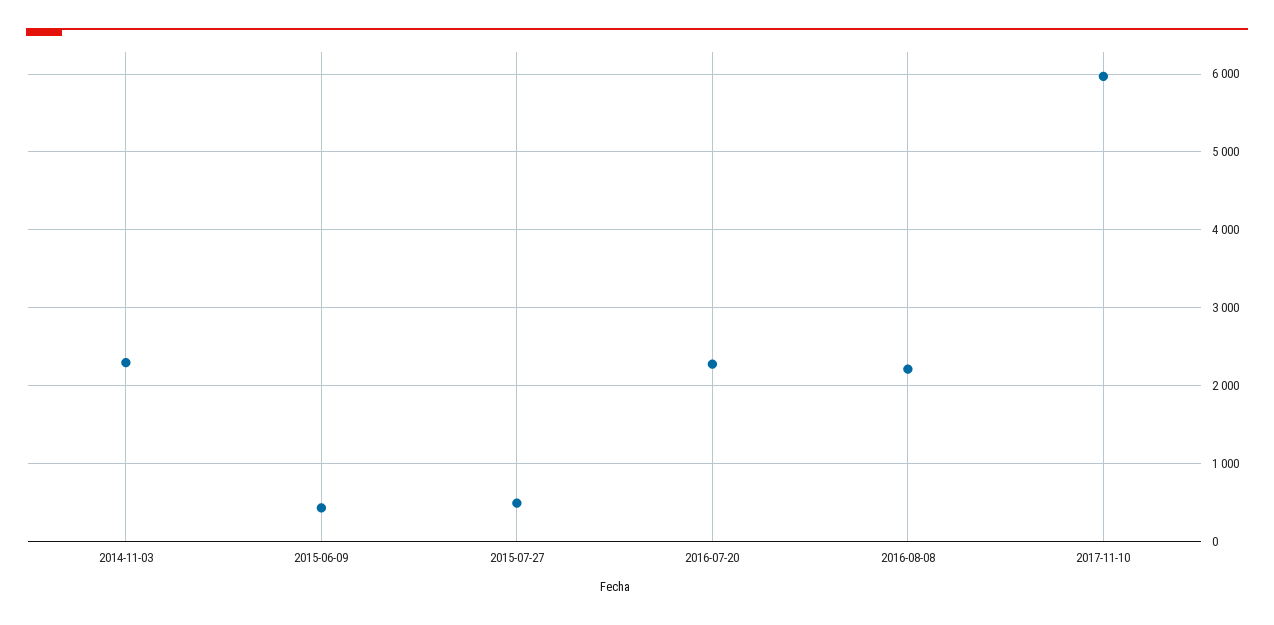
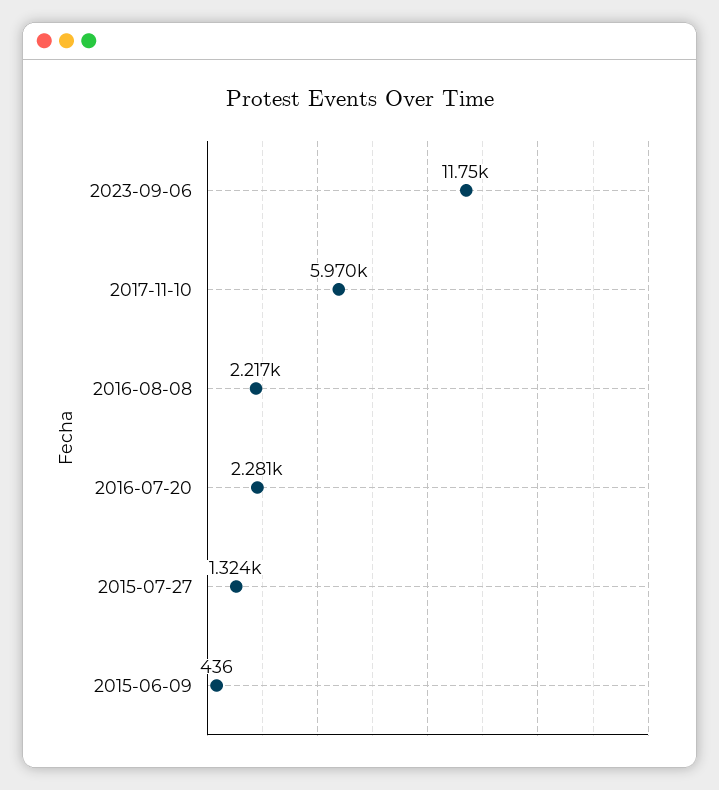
2014-11-03: 2300 -> none
2015-07-27: 500 -> 1324
2023-09-06: none -> 11750

